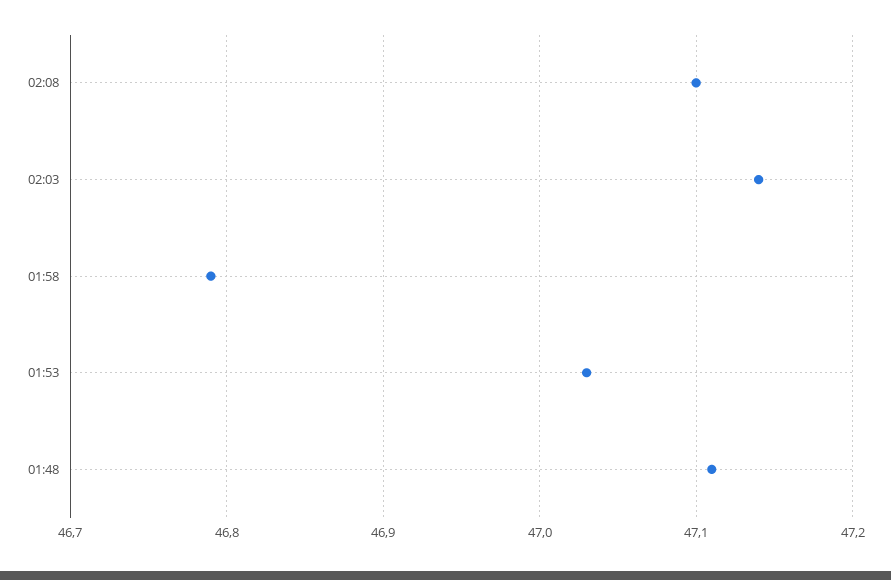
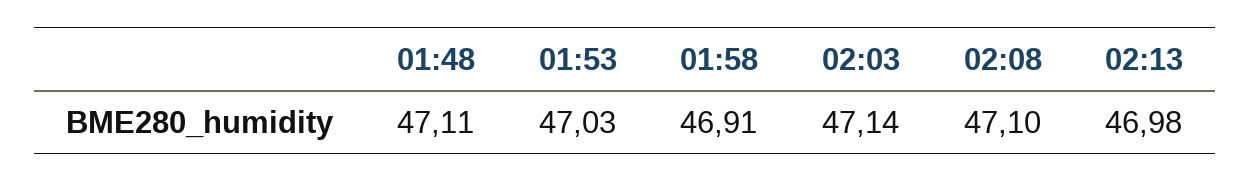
01:58: 46.79 -> 46.91
02:13: none -> 46.98

